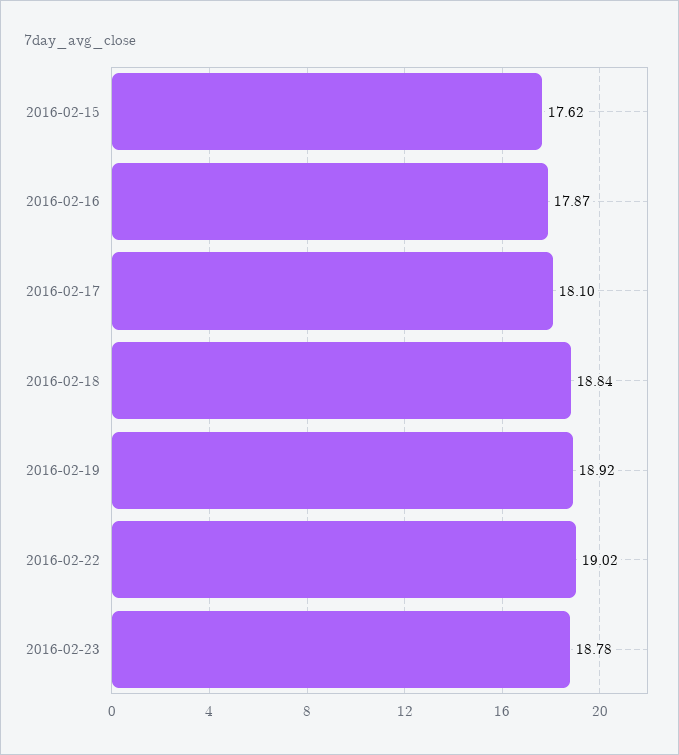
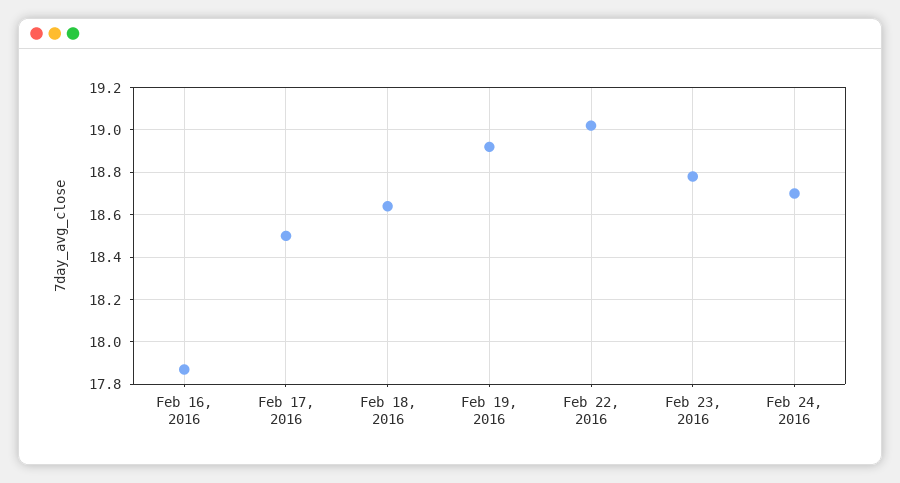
2016-02-15: 17.62 -> none
2016-02-17: 18.1 -> 18.5
2016-02-18: 18.84 -> 18.65
Feb 24, 2016: none -> 18.7

